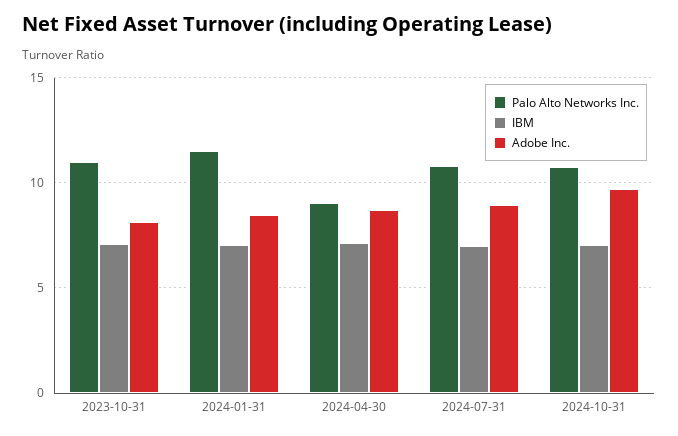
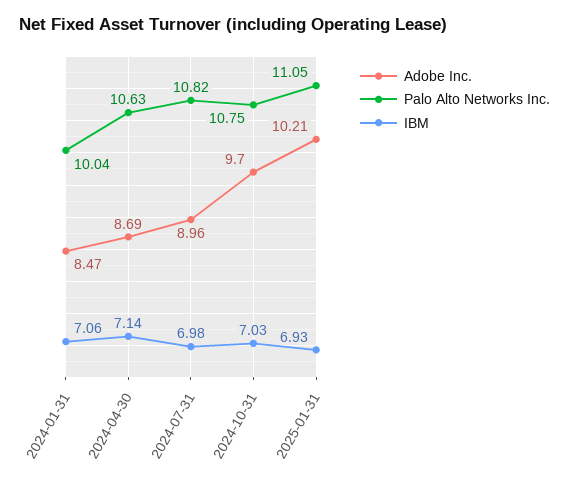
Palo Alto Networks Inc., 2023-10-31: 11 -> none
IBM, 2023-10-31: 7 -> none
Adobe Inc., 2023-10-31: 8 -> none
Palo Alto Networks Inc., 2024-01-31: 11.5 -> 10.04
Palo Alto Networks Inc., 2024-04-30: 9 -> 10.63
Adobe Inc., 2025-01-31: none -> 10.21
Palo Alto Networks Inc., 2025-01-31: none -> 11.05
IBM, 2025-01-31: none -> 6.93

